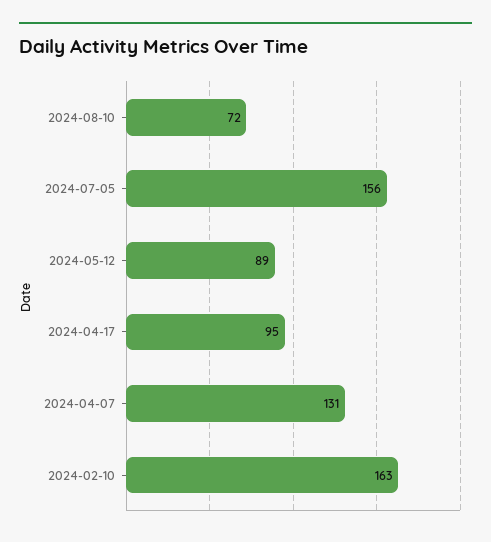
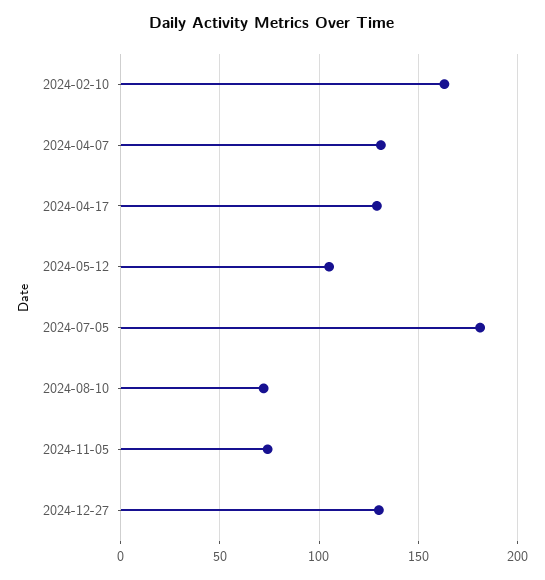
2024-07-05: 156 -> 180
2024-05-12: 89 -> 105
2024-04-17: 95 -> 130
2024-11-05: none -> 75
2024-12-27: none -> 130

